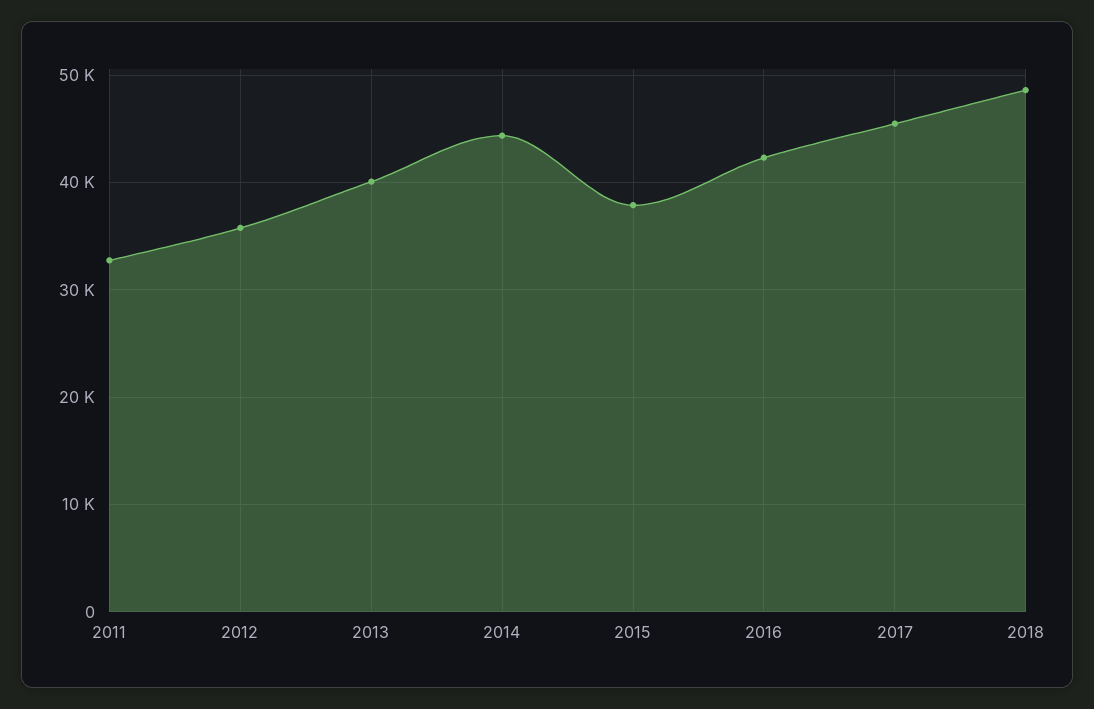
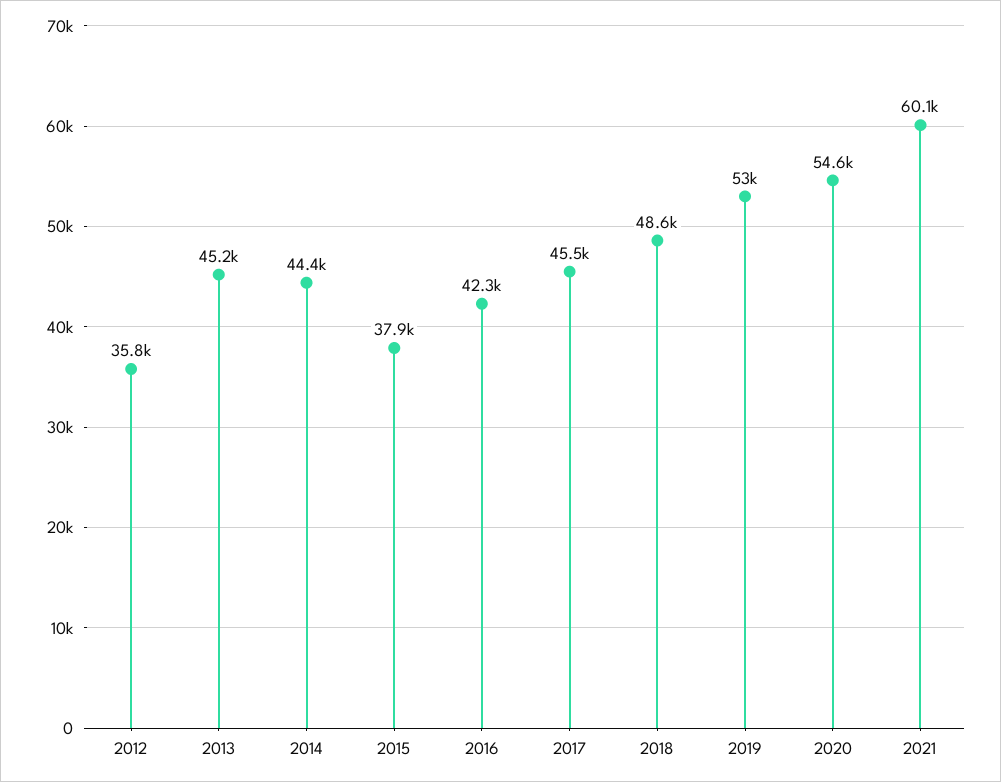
2011: 33000 -> none
2013: 40000 -> 45200
2019: none -> 53000
2020: none -> 54600
2021: none -> 60100

